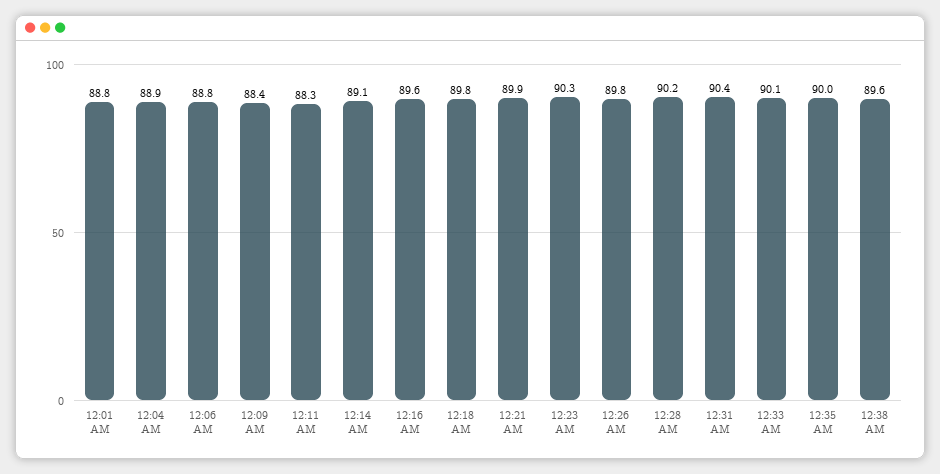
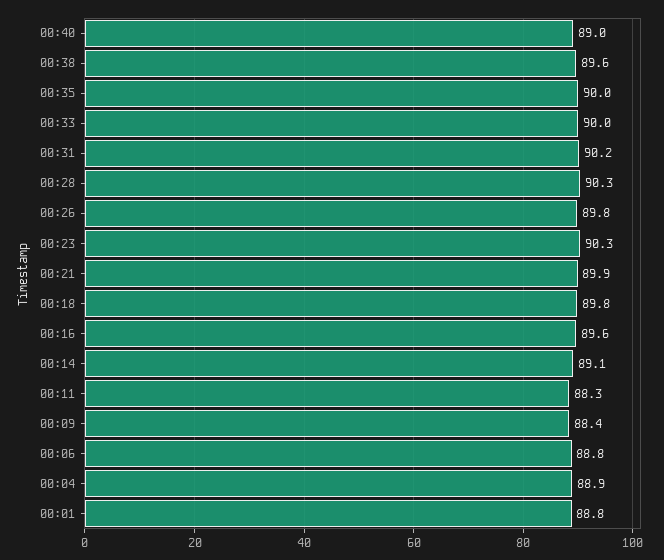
12:28 AM: 90.2 -> 90.3
12:31 AM: 90.4 -> 90.2
12:33 AM: 90.1 -> 90
00:40: none -> 89

